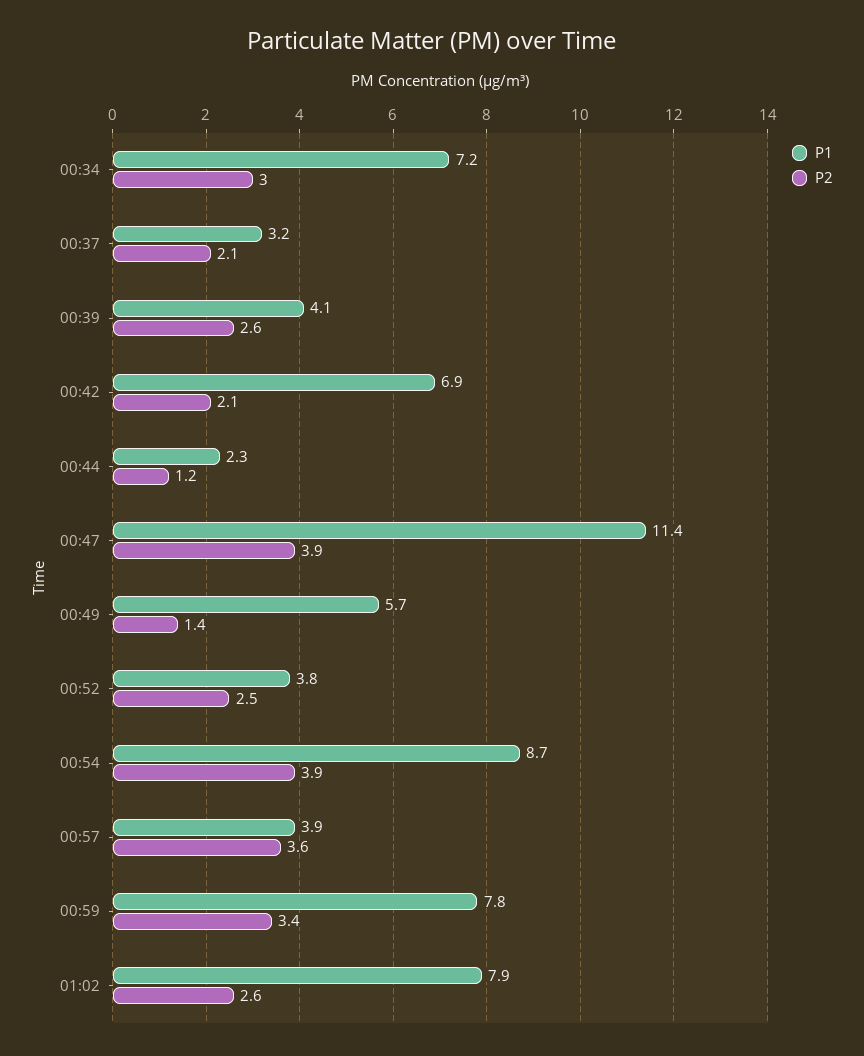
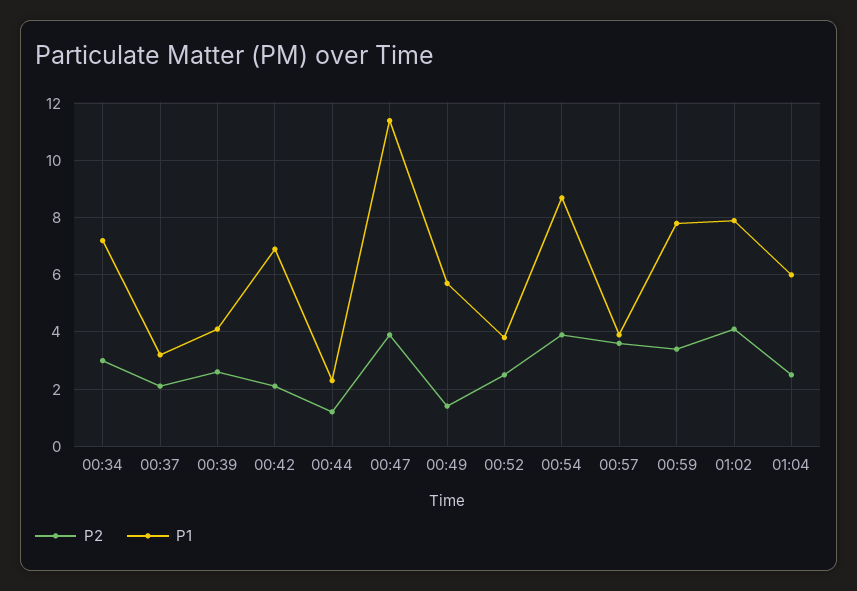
P2, 01:02: 2.6 -> 4
P2, 01:04: none -> 2.5
P1, 01:04: none -> 6

